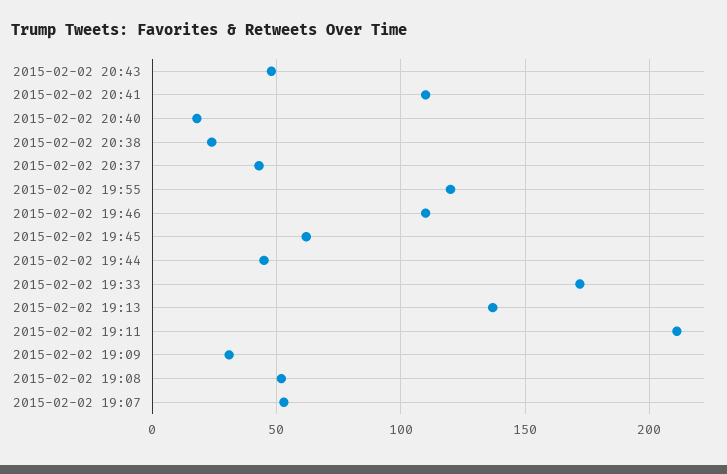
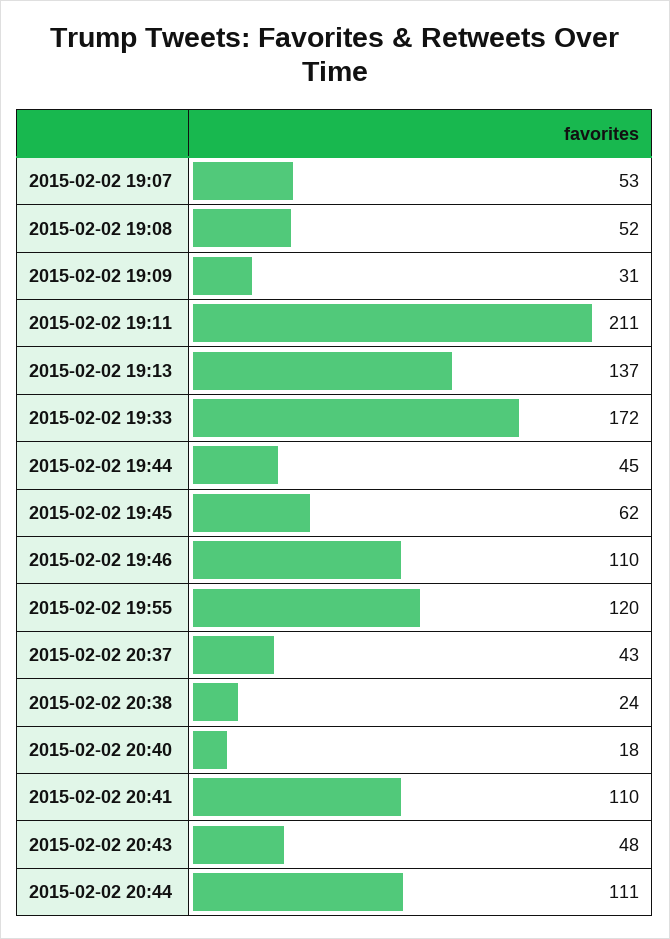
2015-02-02 20:44: none -> 111

